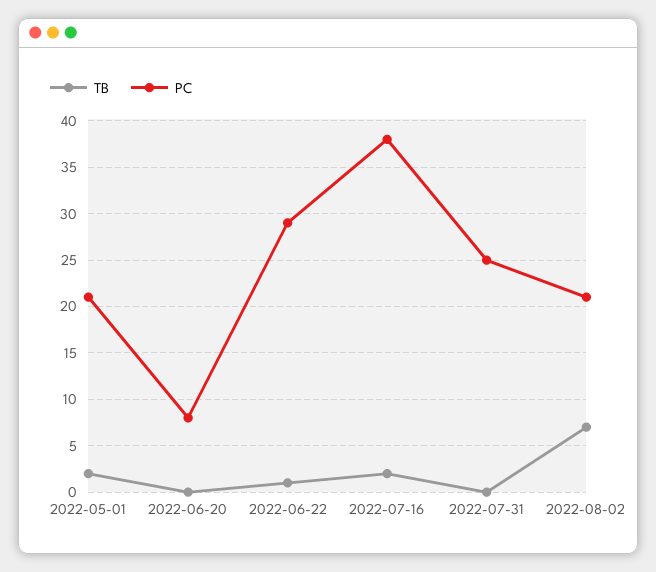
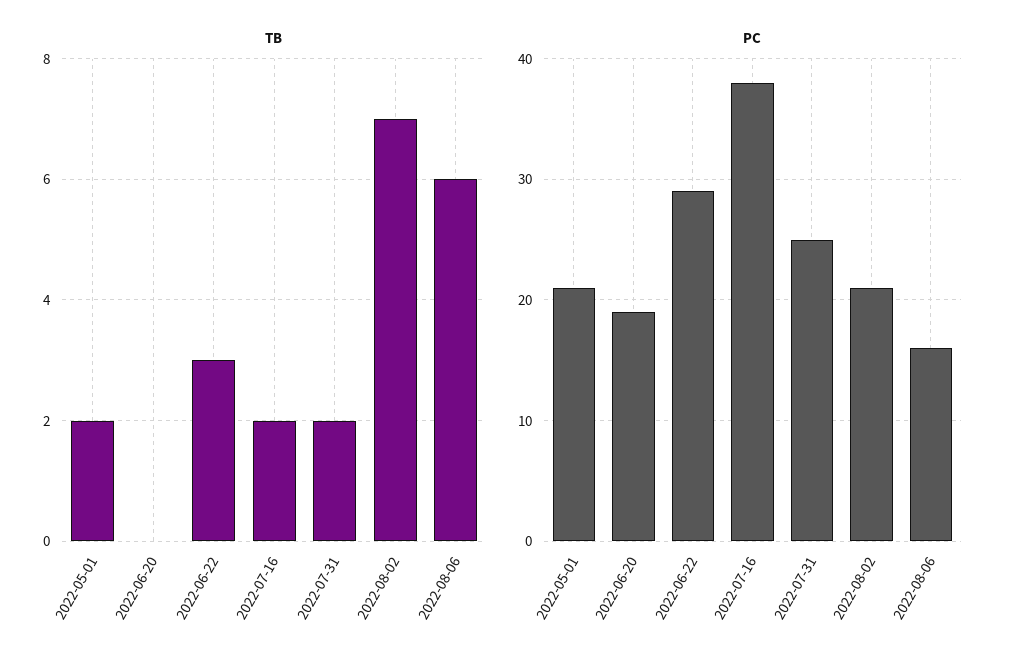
PC, 2022-06-20: 8 -> 19
TB, 2022-06-22: 1 -> 3
TB, 2022-07-31: 0 -> 2
TB, 2022-08-06: none -> 6
PC, 2022-08-06: none -> 16

